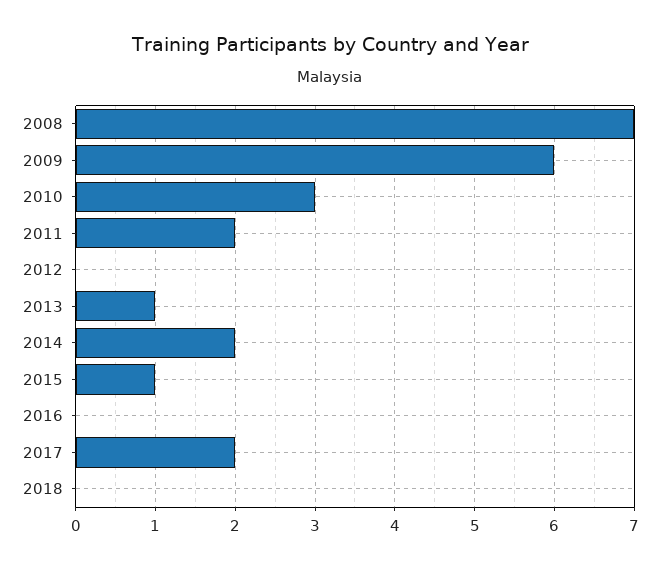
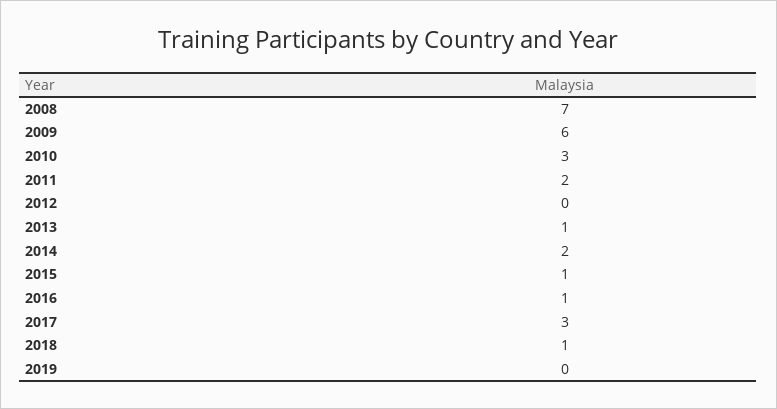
2016: 0 -> 1
2017: 2 -> 3
2018: 0 -> 1
2019: none -> 0

